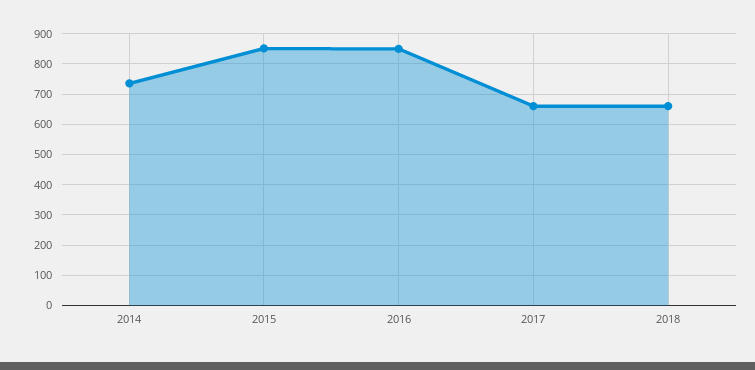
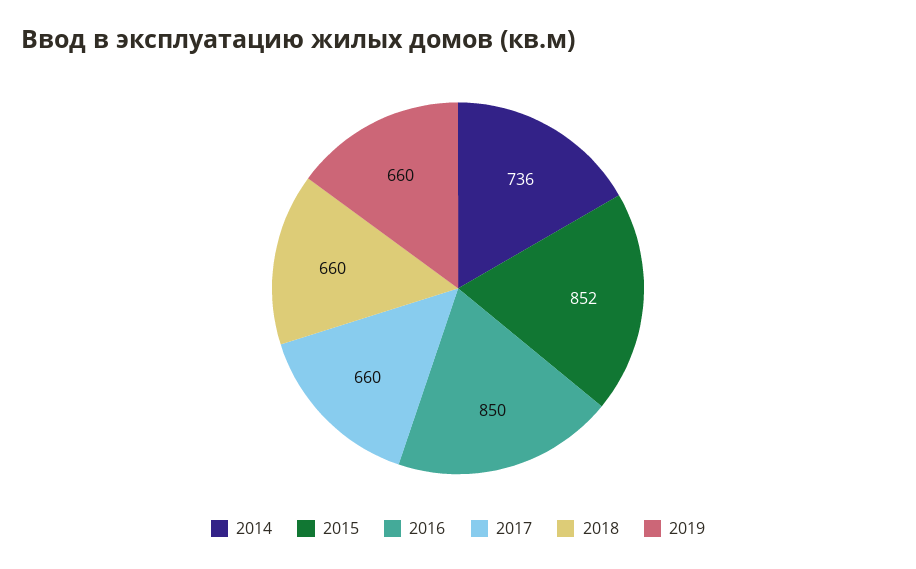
2019: none -> 660

